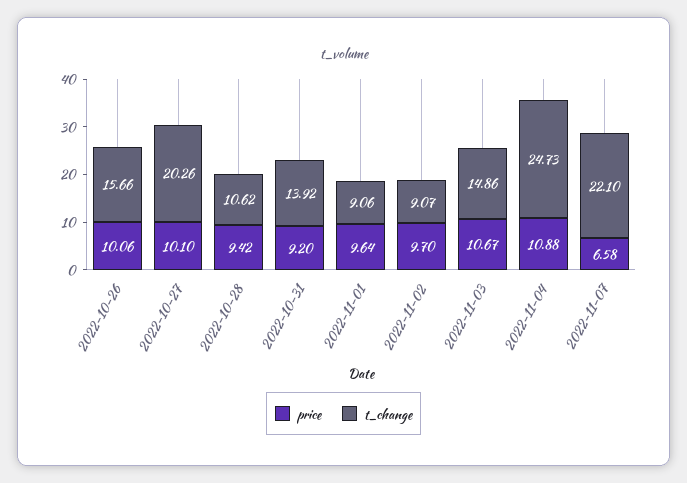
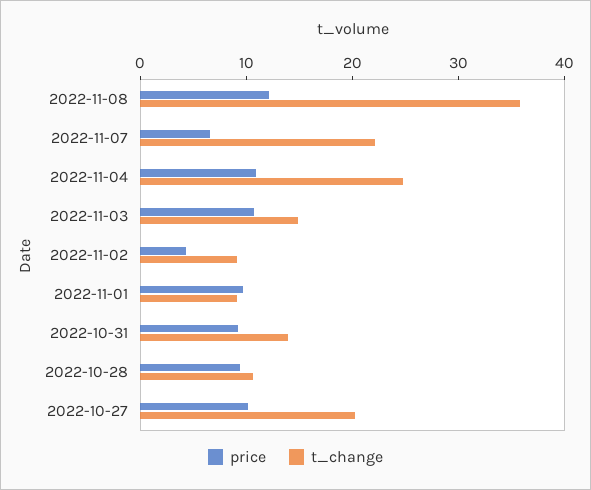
price, 2022-10-26: 10.06 -> none
t_change, 2022-10-26: 15.66 -> none
price, 2022-11-02: 9.7 -> 4
price, 2022-11-08: none -> 12
t_change, 2022-11-08: none -> 36

